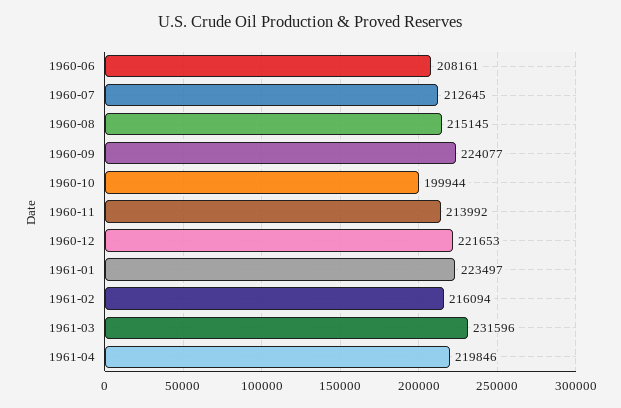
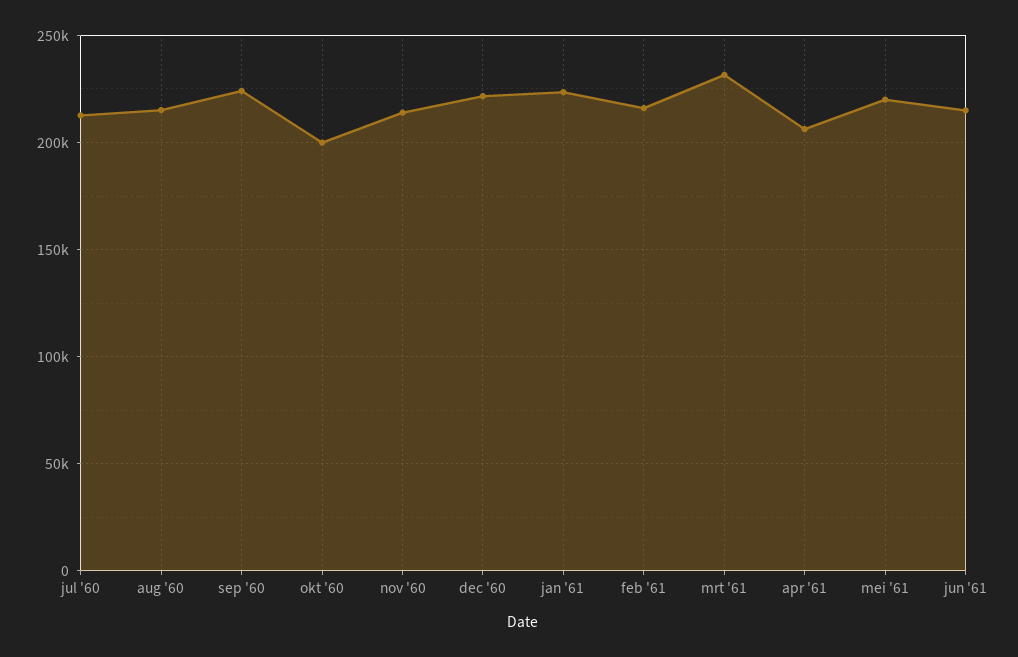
1960-06: 208161 -> none
1961-04: 219846 -> 205000
mei '61: none -> 220000
jun '61: none -> 215000

